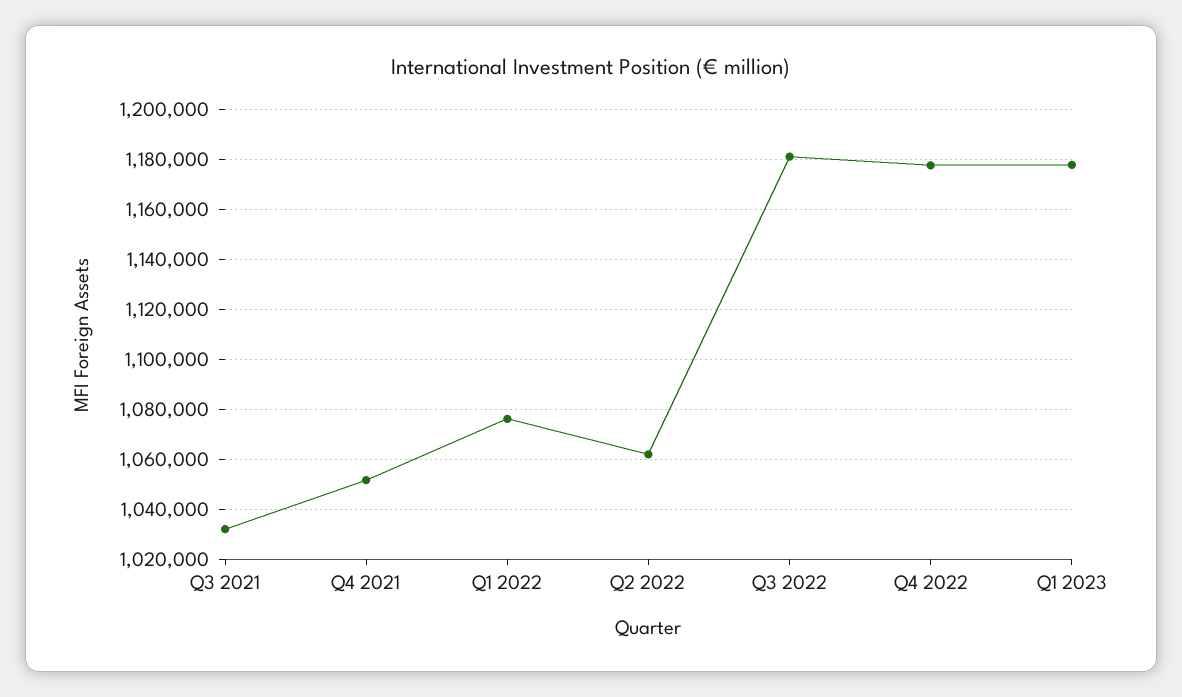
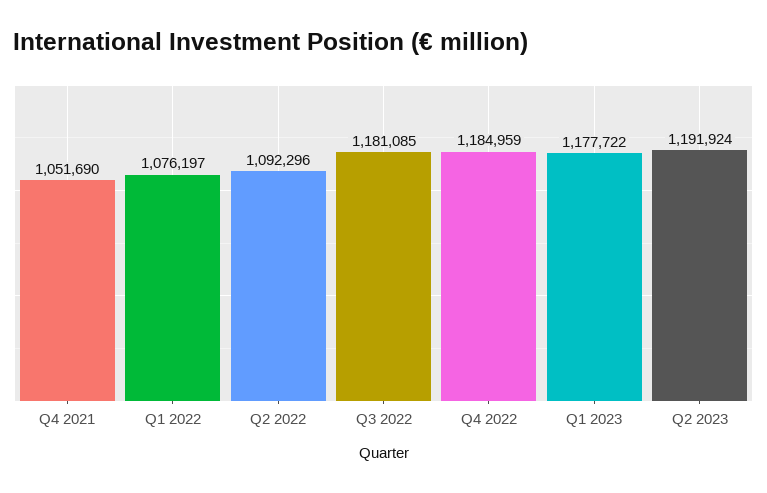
Q3 2021: 1032500 -> none
Q2 2022: 1062500 -> 1092296
Q4 2022: 1177500 -> 1184959
Q2 2023: none -> 1191924

